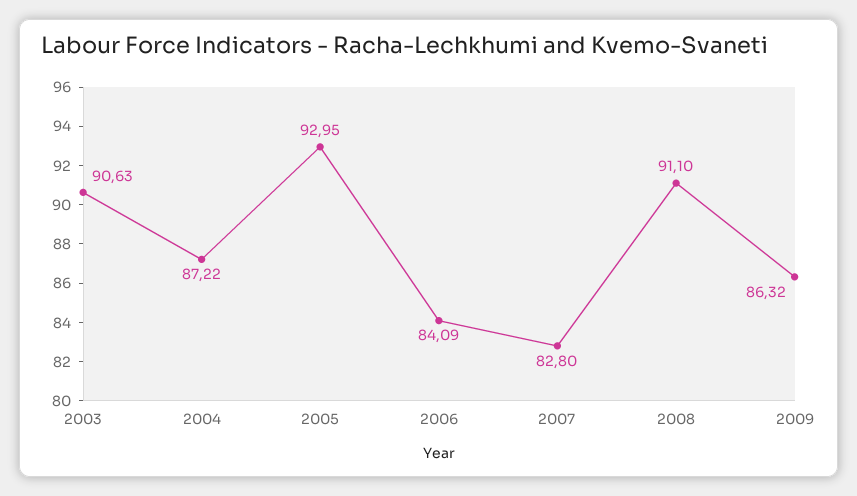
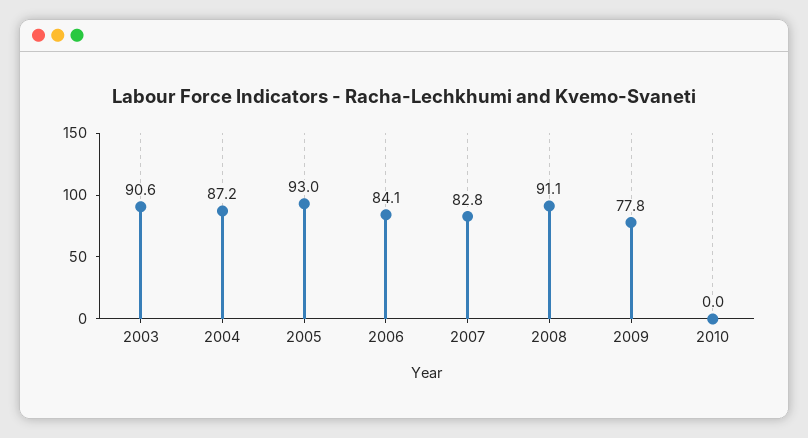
2009: 86.32 -> 77.8
2010: none -> 0

